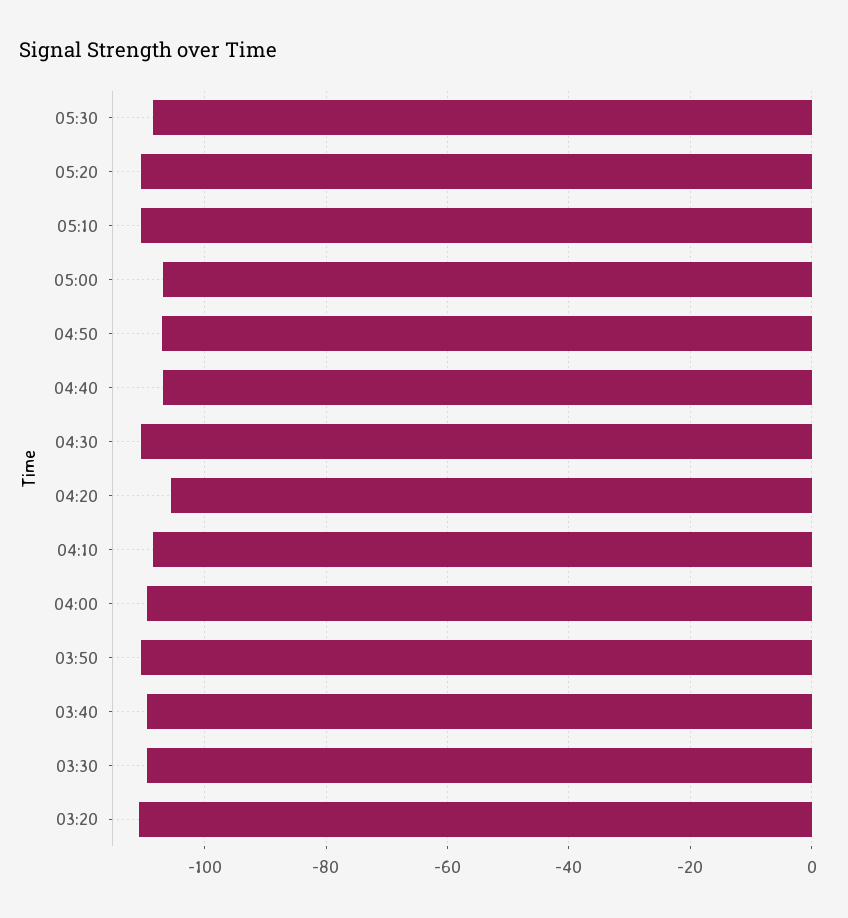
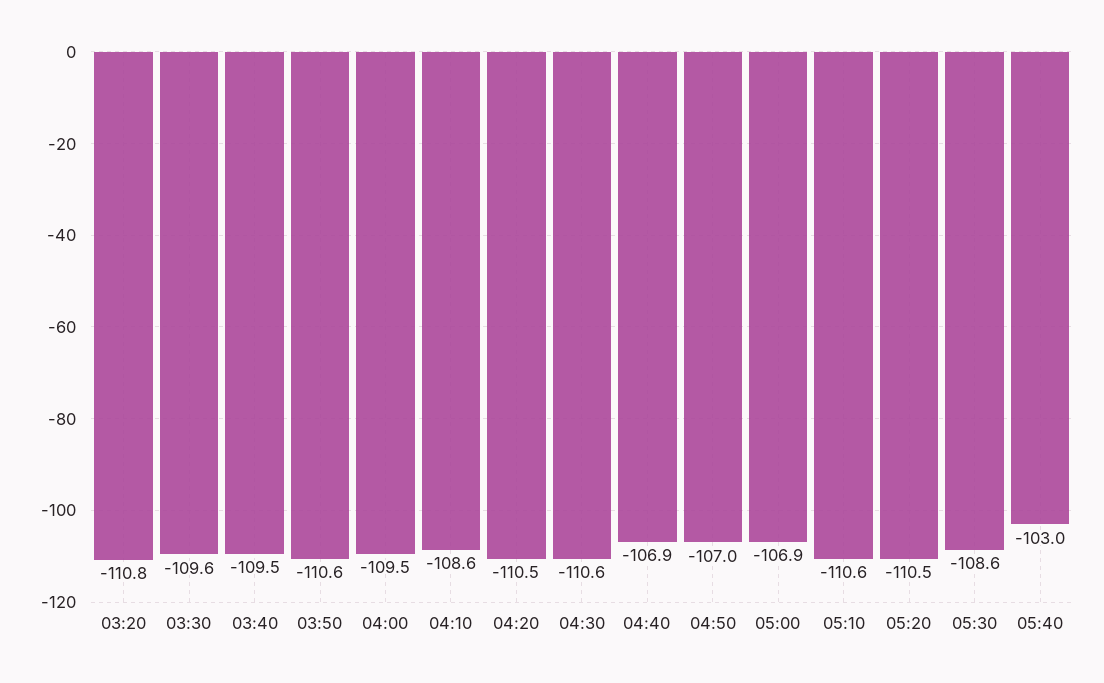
04:20: -106 -> -110.5
05:40: none -> -103

